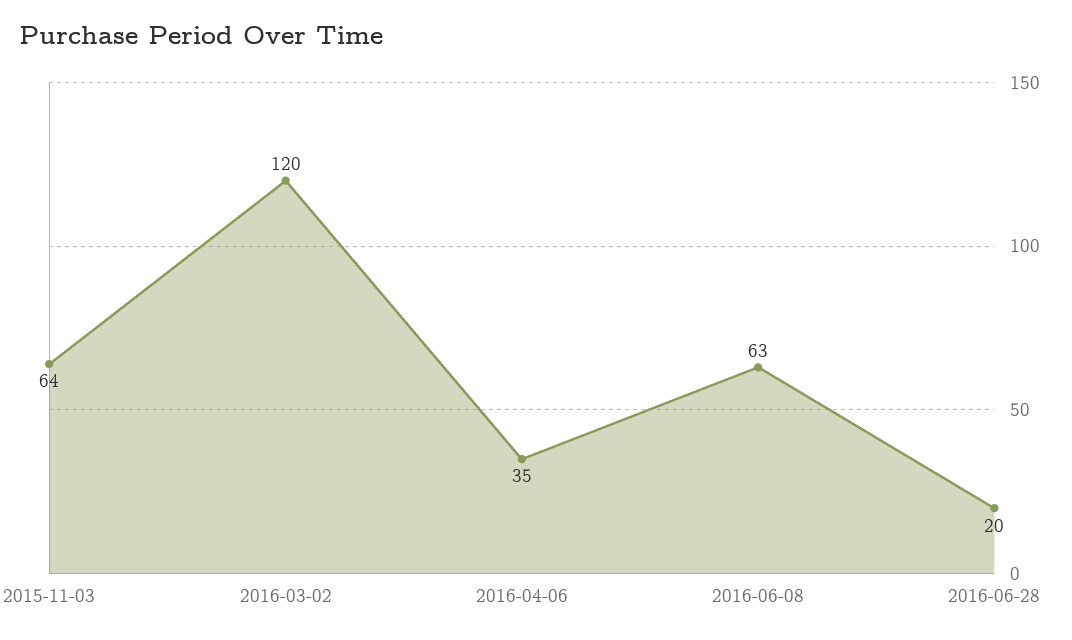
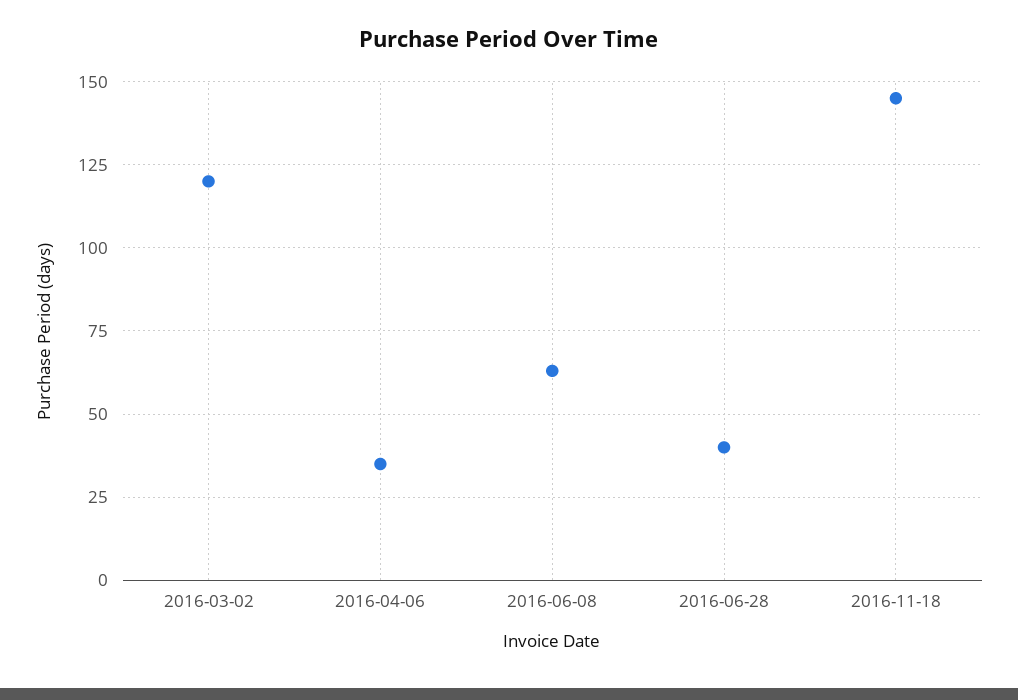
2015-11-03: 64 -> none
2016-06-28: 20 -> 40
2016-11-18: none -> 145

